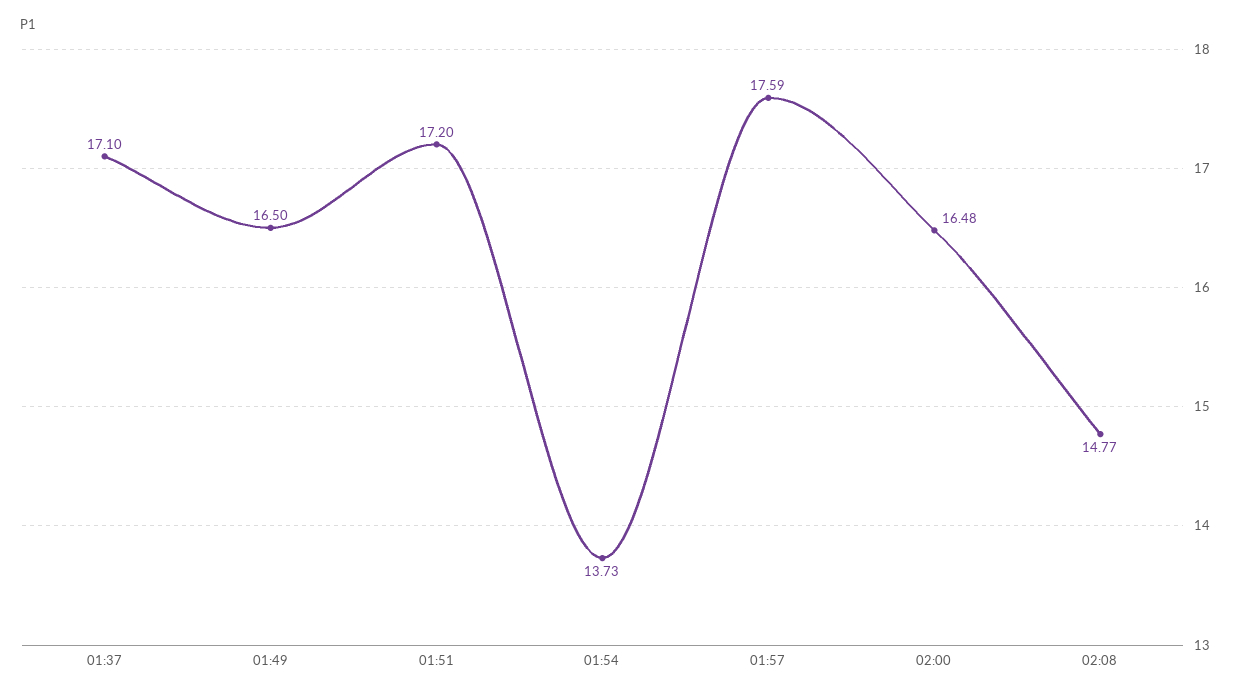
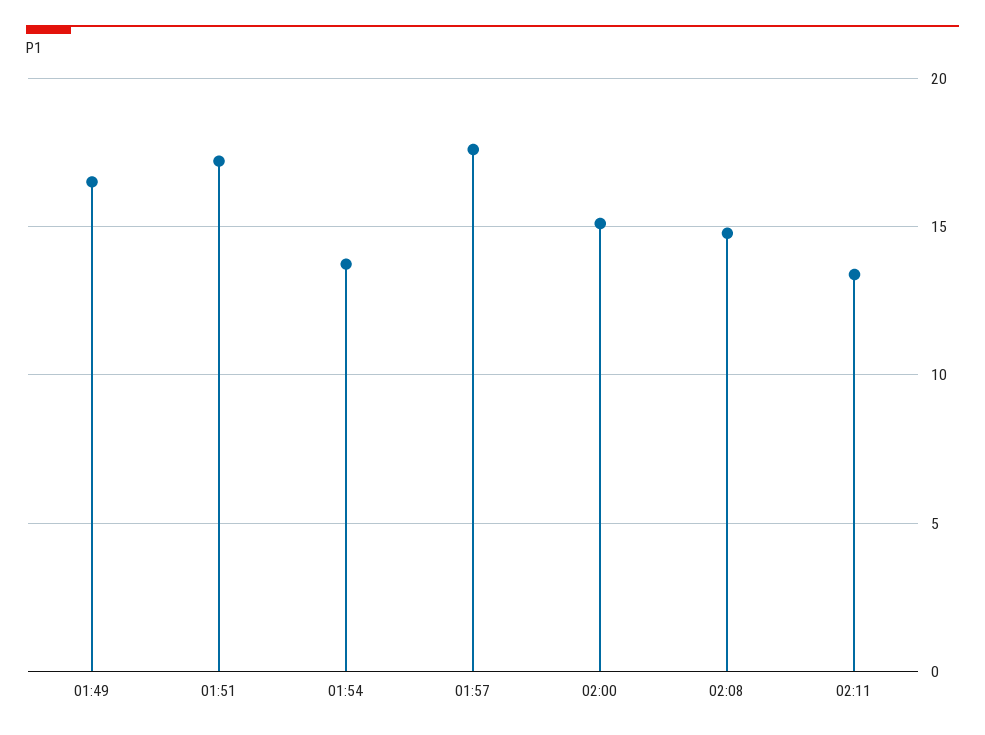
01:37: 17.1 -> none
02:00: 16.48 -> 15
02:11: none -> 13.5

